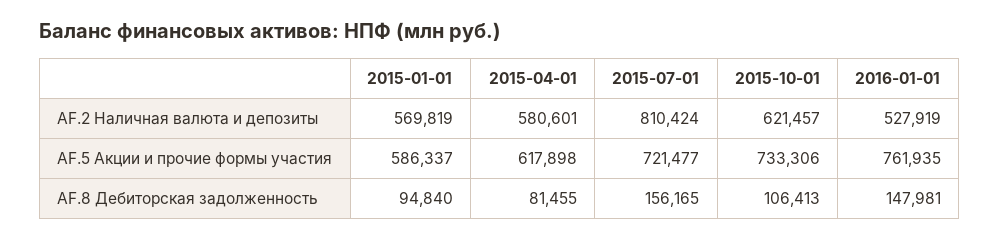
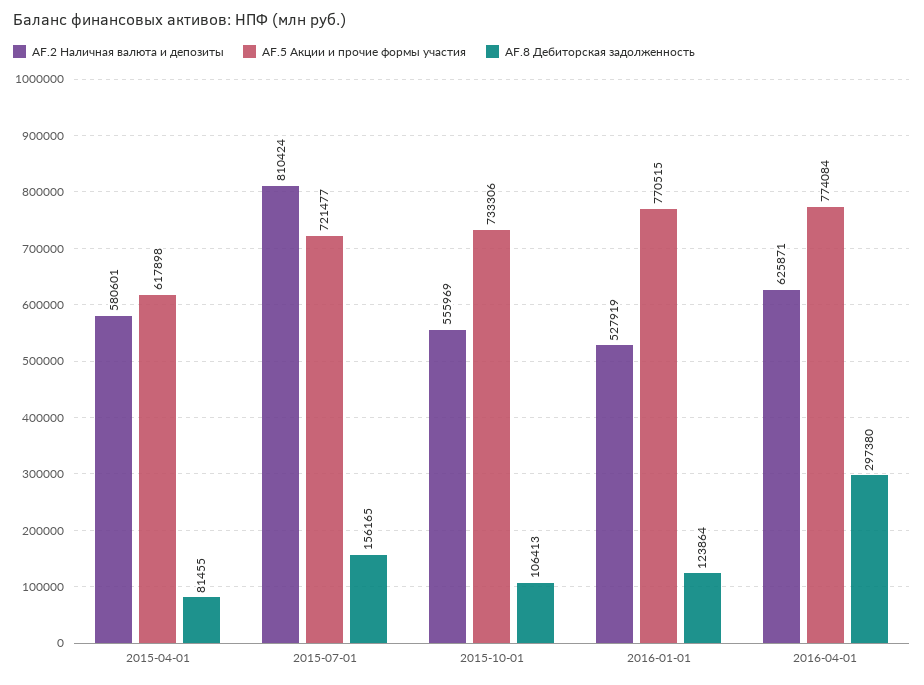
AF.2 Наличная валюта и депозиты, 2015-01-01: 569819 -> none
AF.2 Наличная валюта и депозиты, 2015-10-01: 621457 -> 555969
AF.5 Акции и прочие формы участия, 2015-01-01: 586337 -> none
AF.5 Акции и прочие формы участия, 2016-01-01: 761935 -> 770515
AF.8 Дебиторская задолженность, 2015-01-01: 94840 -> none
AF.8 Дебиторская задолженность, 2016-01-01: 147981 -> 123864
AF.2 Наличная валюта и депозиты, 2016-04-01: none -> 625871
AF.5 Акции и прочие формы участия, 2016-04-01: none -> 774084
AF.8 Дебиторская задолженность, 2016-04-01: none -> 297380

